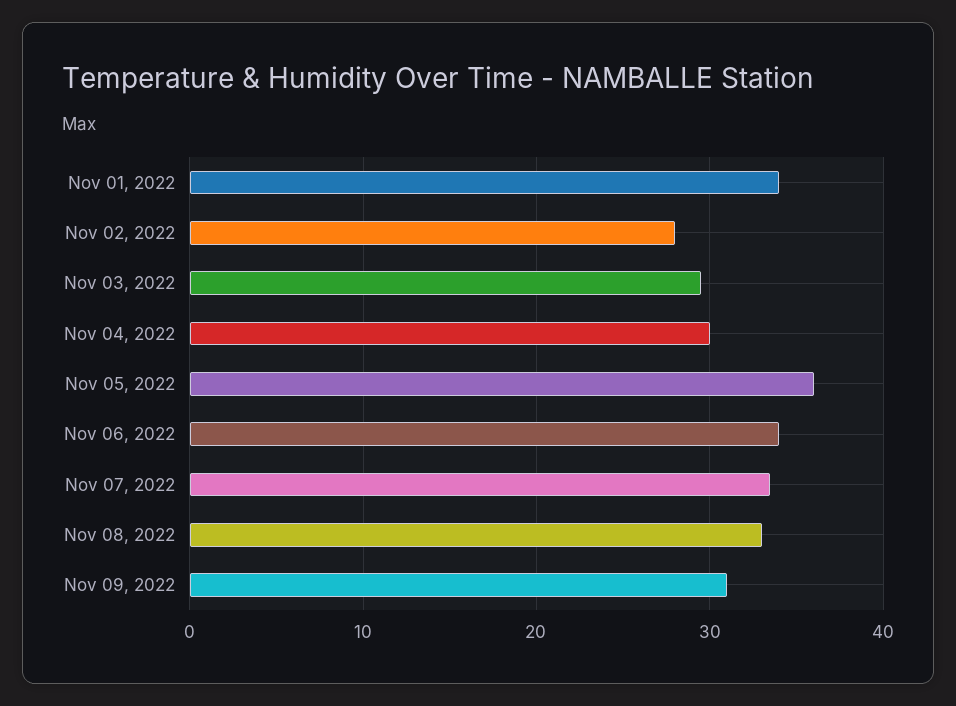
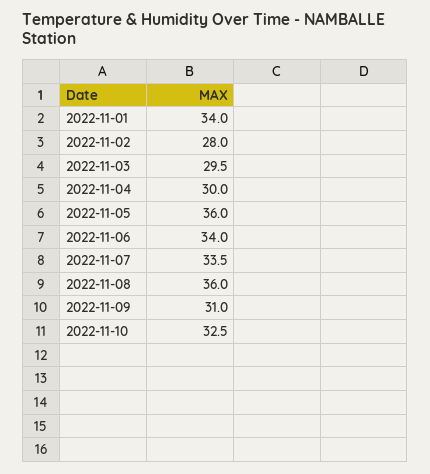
Nov 08, 2022: 33 -> 36
2022-11-10: none -> 32.5

